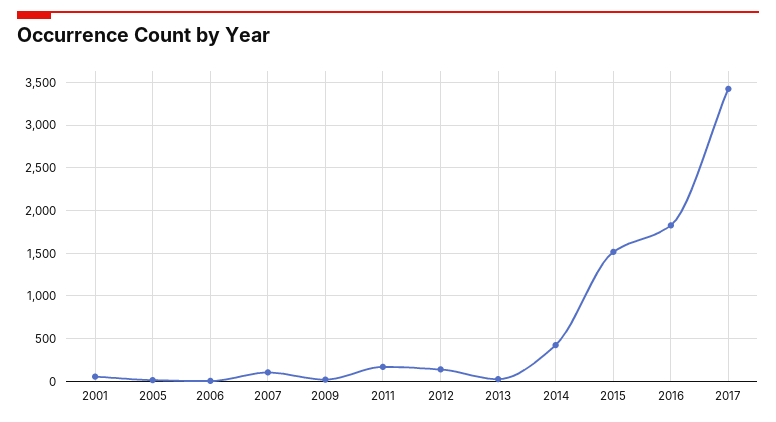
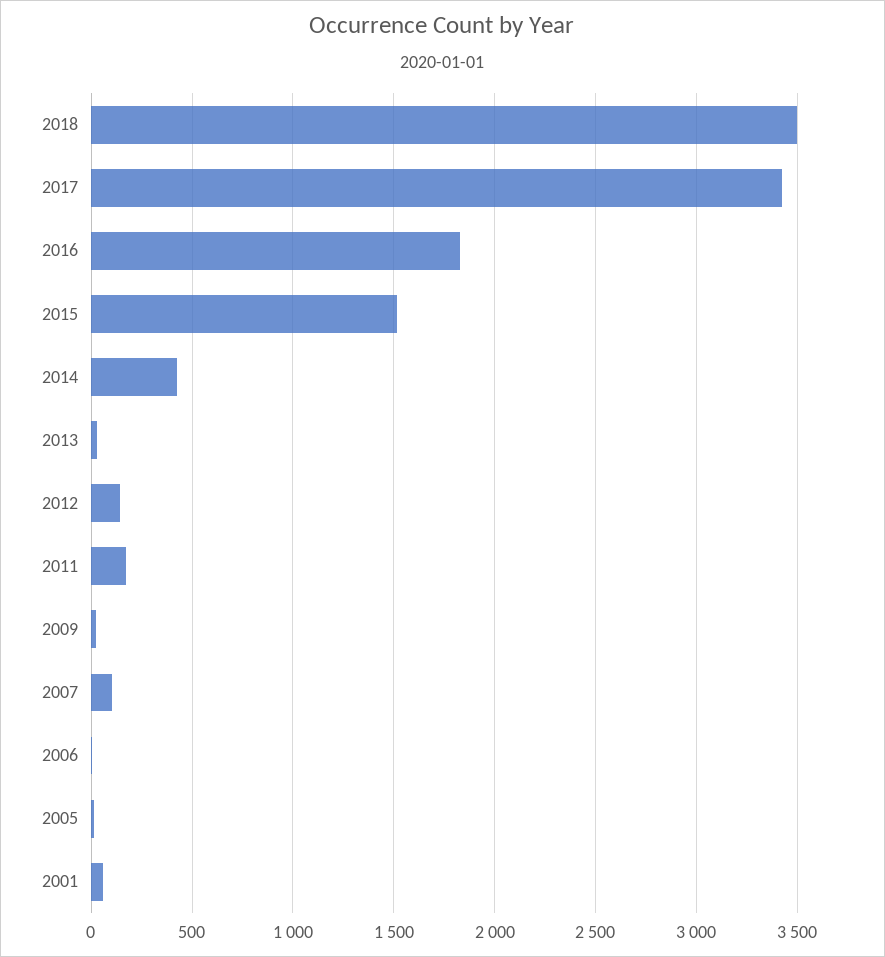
2018: none -> 3500

